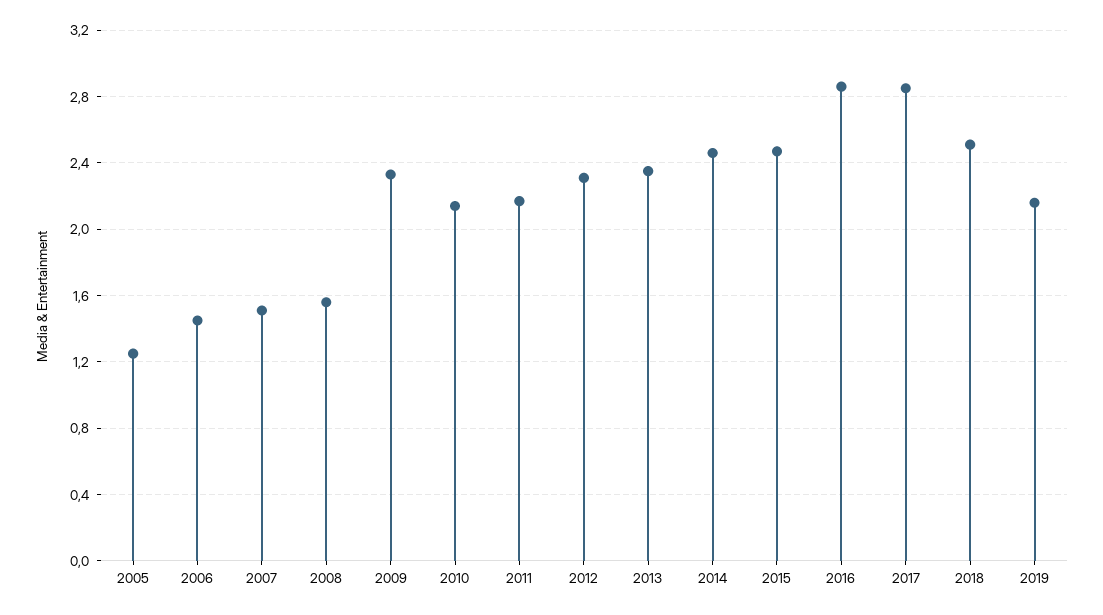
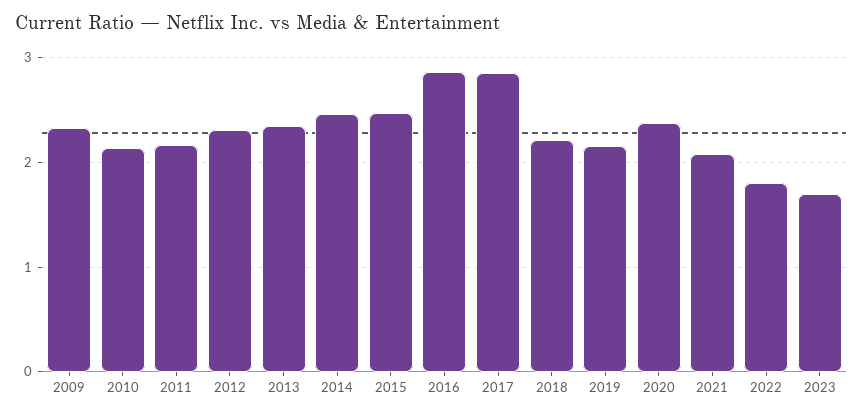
2005: 1.25 -> none
2006: 1.45 -> none
2007: 1.5 -> none
2008: 1.55 -> none
2018: 2.5 -> 2.2
2020: none -> 2.4
2021: none -> 2.1
2022: none -> 1.8
2023: none -> 1.7

